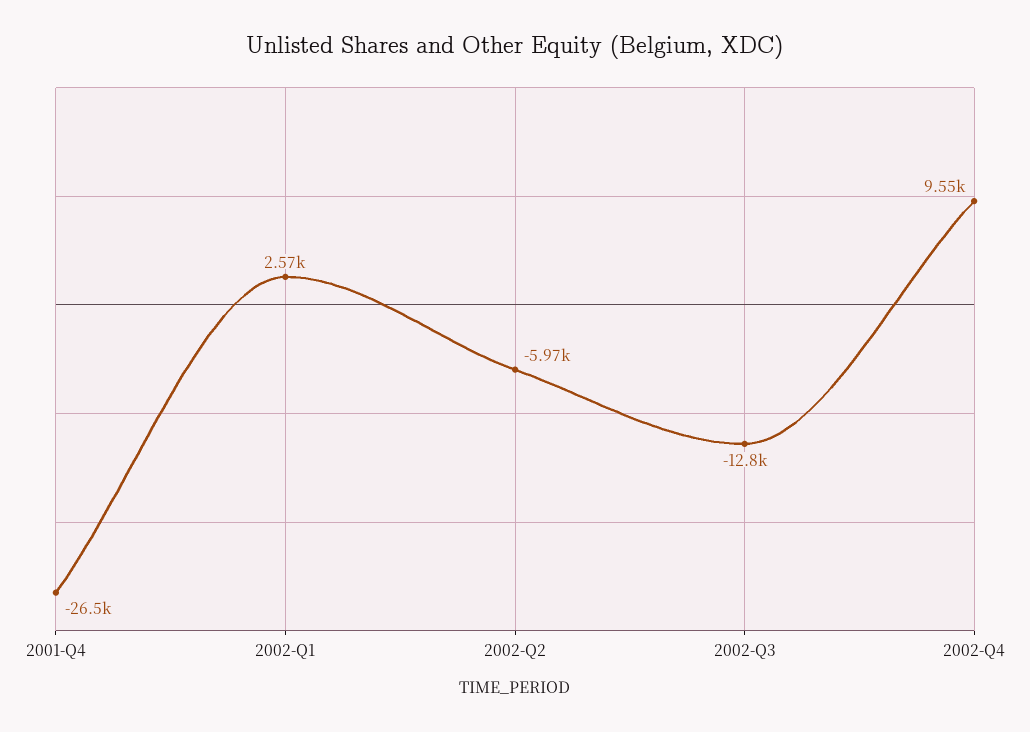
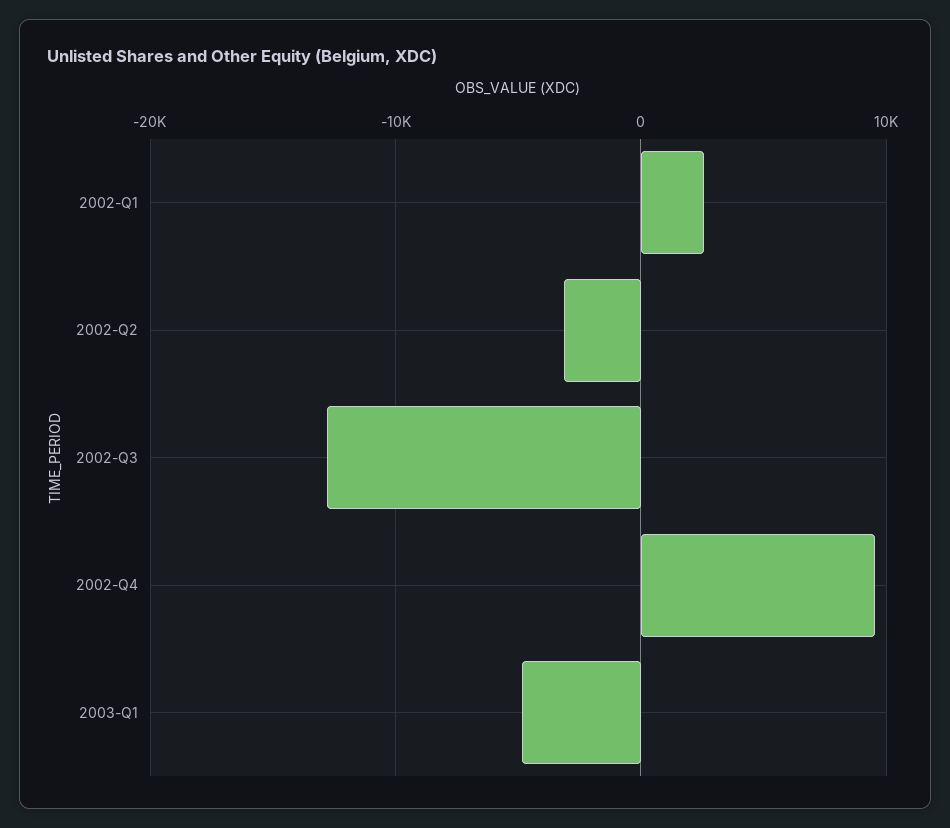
2001-Q4: -26500 -> none
2002-Q2: -5970 -> -3000
2003-Q1: none -> -5000

